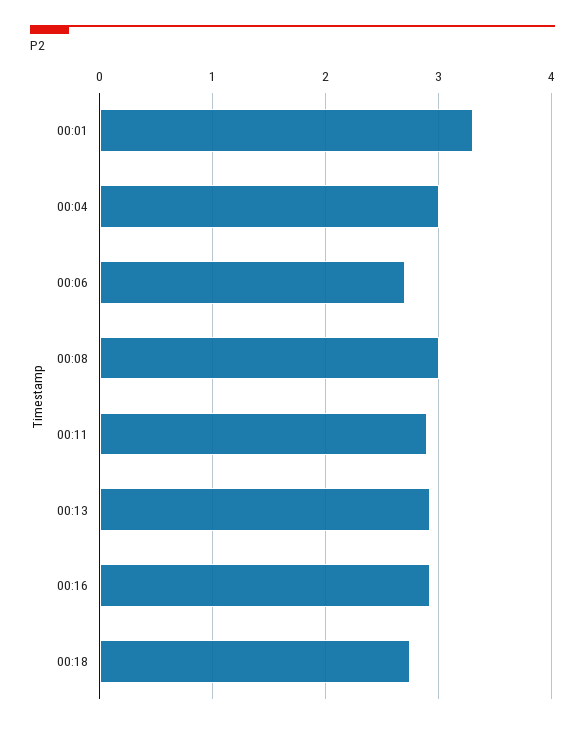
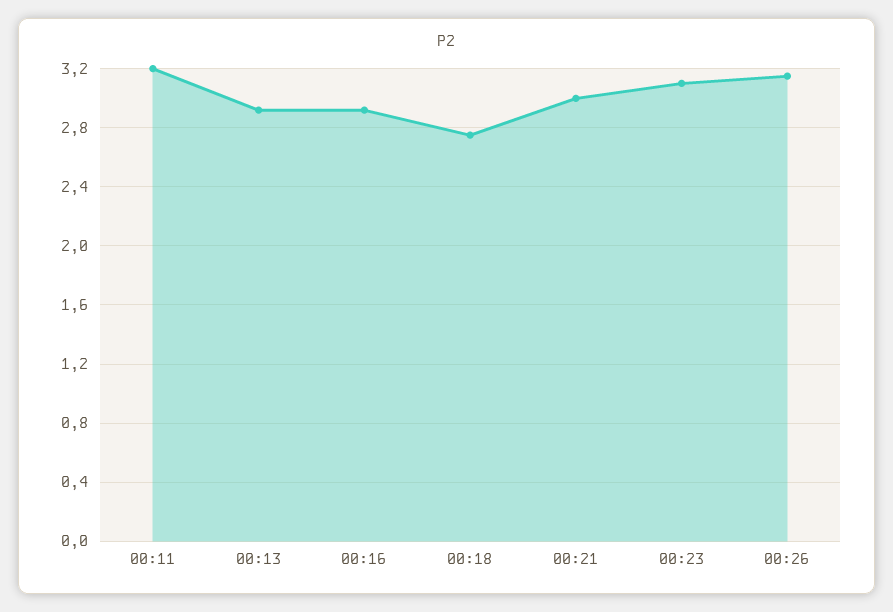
00:01: 3.3 -> none
00:04: 3 -> none
00:06: 2.7 -> none
00:08: 3 -> none
00:11: 2.9 -> 3.2
00:21: none -> 3
00:23: none -> 3.1
00:26: none -> 3.15

